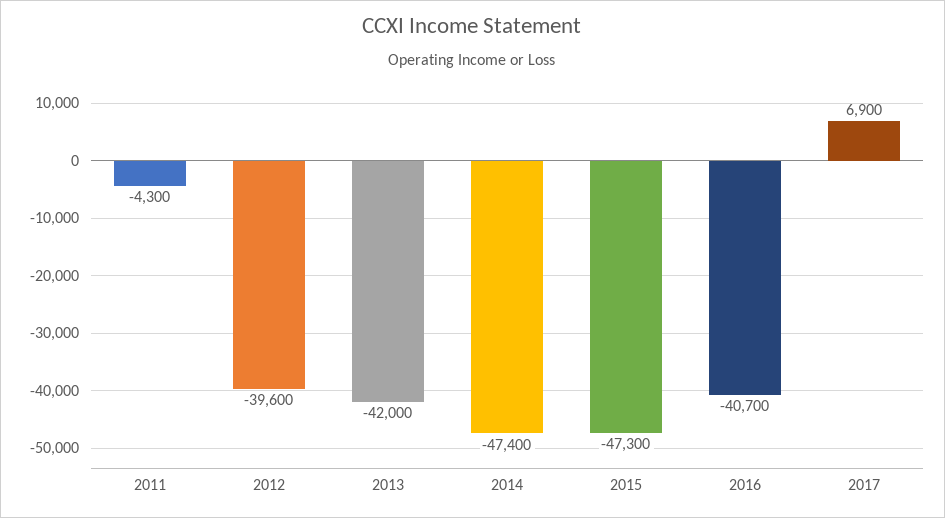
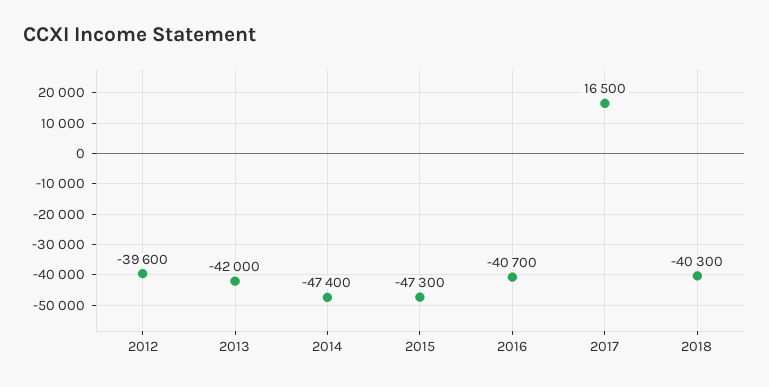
2011: -4300 -> none
2017: 6900 -> 16500
2018: none -> -40300

